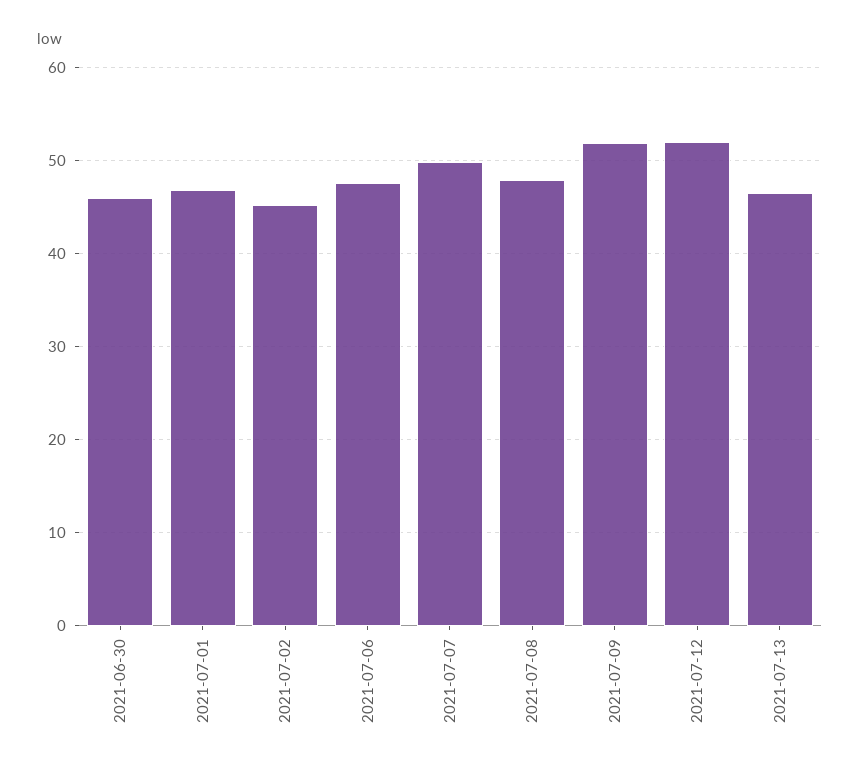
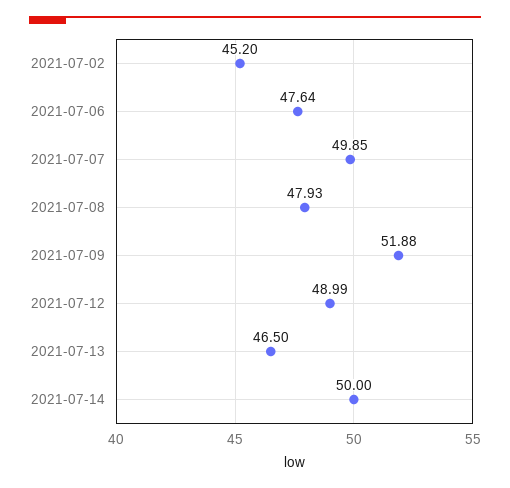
2021-06-30: 46 -> none
2021-07-01: 47 -> none
2021-07-12: 52 -> 48.99
2021-07-14: none -> 50

